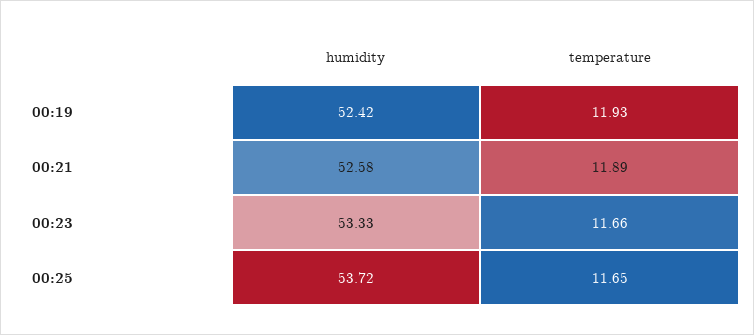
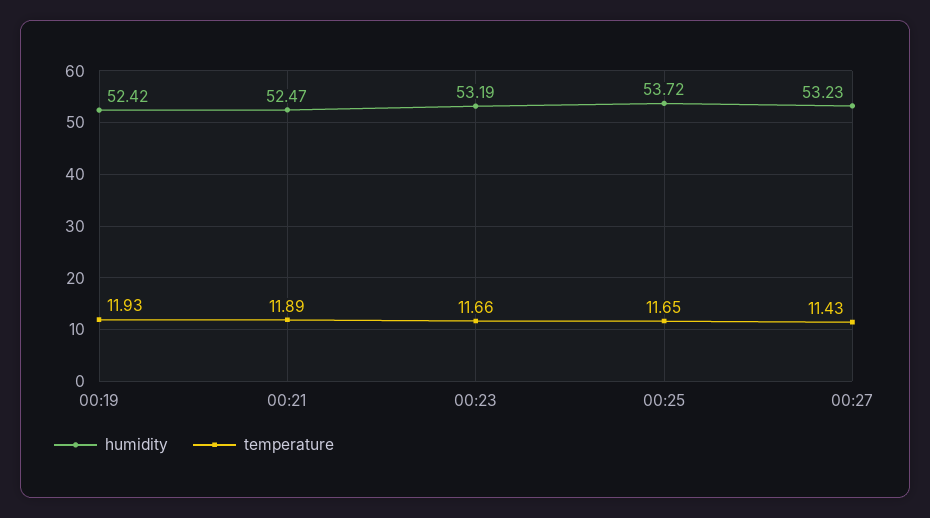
humidity, 00:21: 52.58 -> 52.47
humidity, 00:23: 53.33 -> 53.19
humidity, 00:27: none -> 53.23
temperature, 00:27: none -> 11.43

